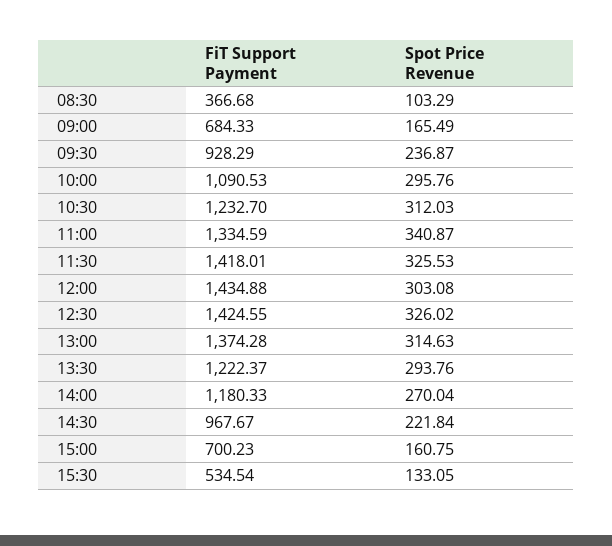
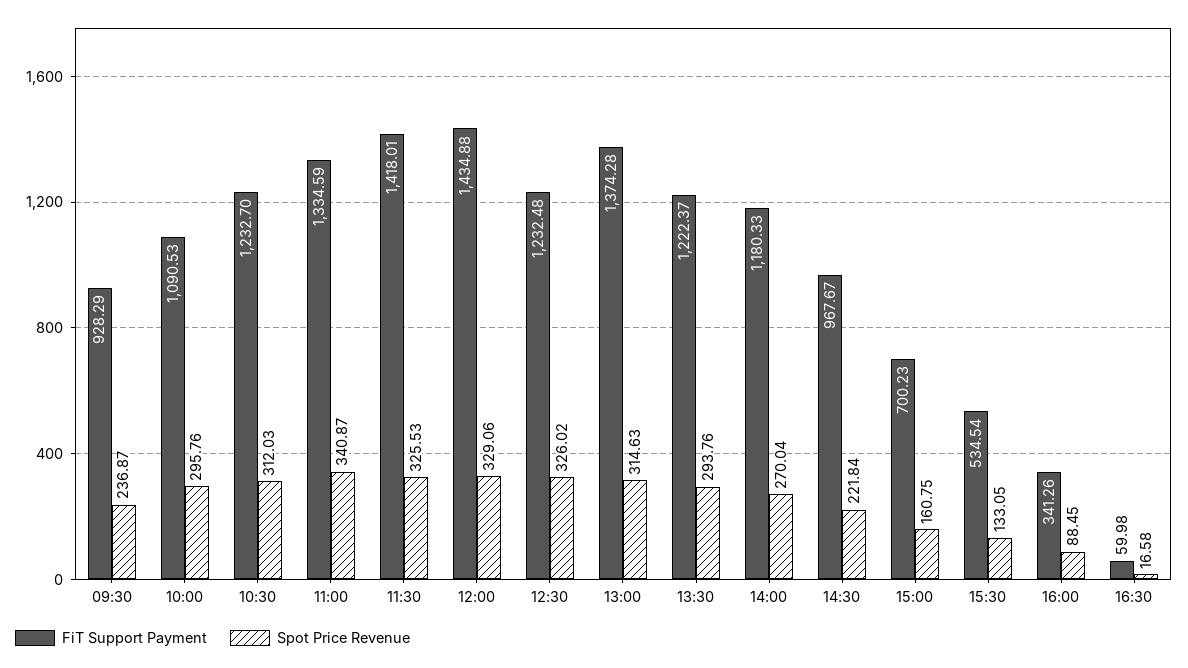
FiT Support Payment, 08:30: 366.68 -> none
Spot Price Revenue, 08:30: 103.29 -> none
FiT Support Payment, 09:00: 684.33 -> none
Spot Price Revenue, 09:00: 165.49 -> none
Spot Price Revenue, 12:00: 303.08 -> 329.06
FiT Support Payment, 12:30: 1424.55 -> 1232.48
FiT Support Payment, 16:00: none -> 341.26
Spot Price Revenue, 16:00: none -> 88.45
FiT Support Payment, 16:30: none -> 59.98
Spot Price Revenue, 16:30: none -> 16.58

